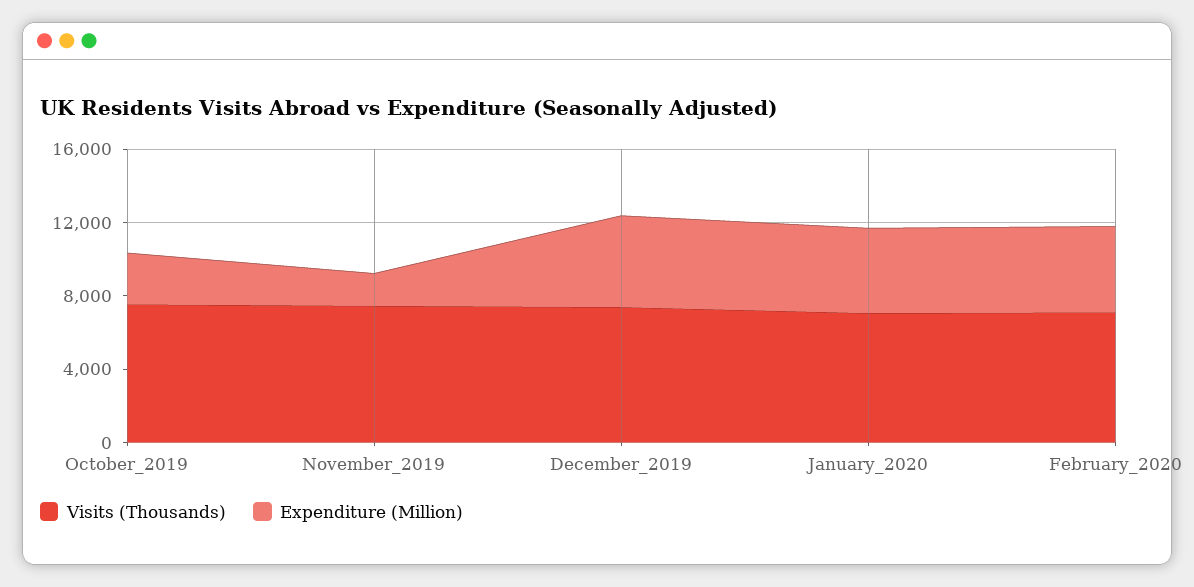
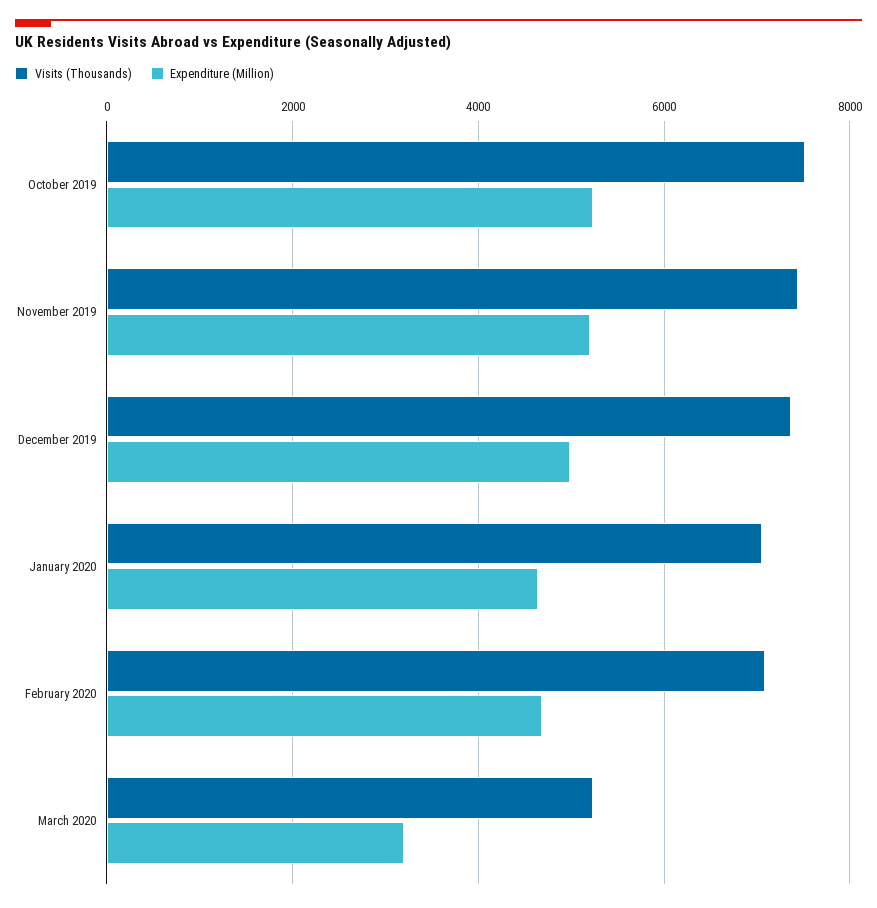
Expenditure (Million), October_2019: 3000 -> 5200
Expenditure (Million), November_2019: 2000 -> 5200
Visits (Thousands), March 2020: none -> 5200
Expenditure (Million), March 2020: none -> 3200

